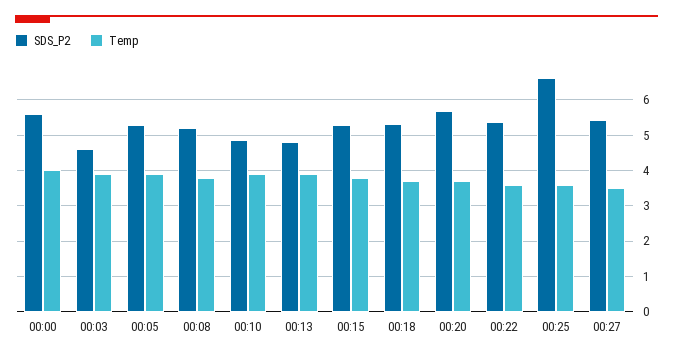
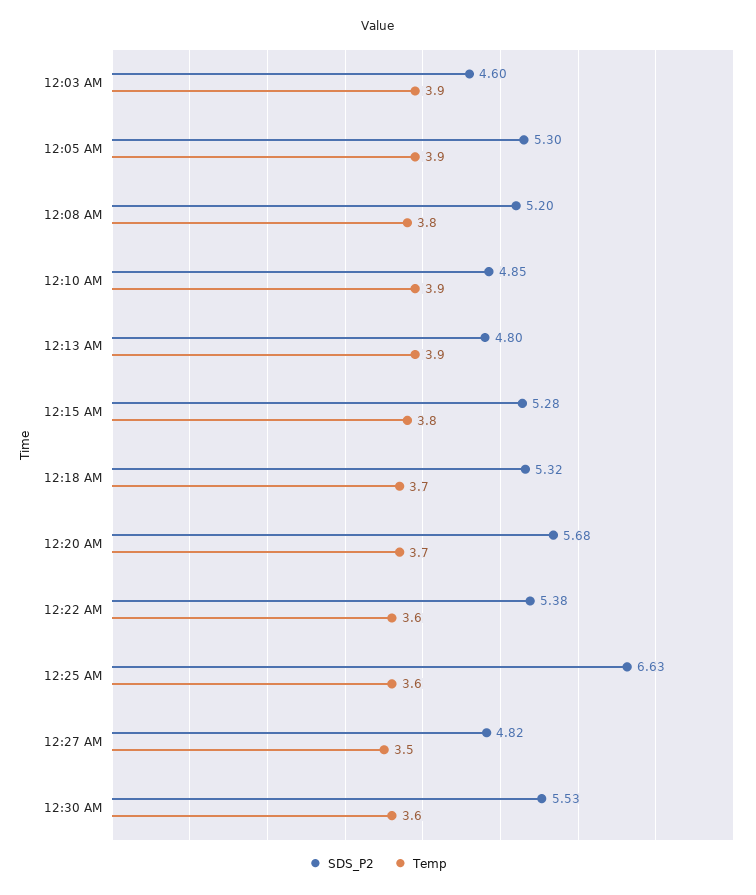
SDS_P2, 00:00: 5.6 -> none
Temp, 00:00: 4 -> none
SDS_P2, 00:27: 5.4 -> 4.82
SDS_P2, 12:30 AM: none -> 5.53
Temp, 12:30 AM: none -> 3.6

